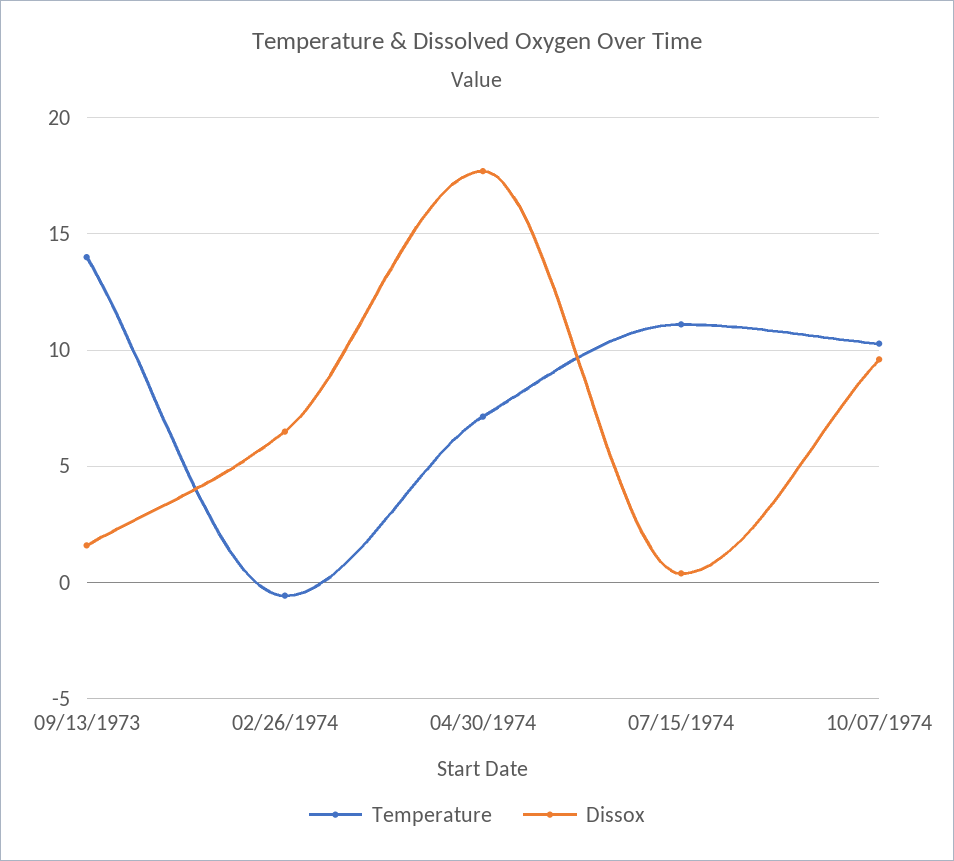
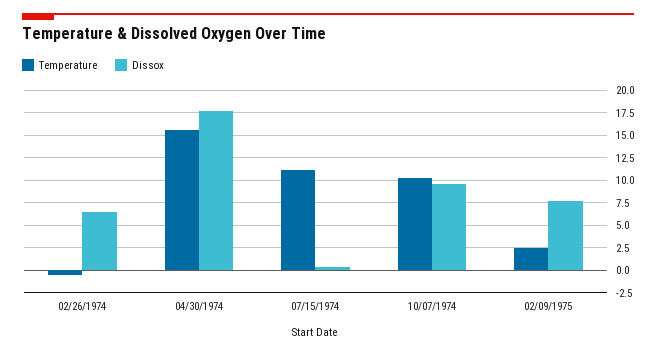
Temperature, 09/13/1973: 14 -> none
Dissox, 09/13/1973: 1.5 -> none
Temperature, 04/30/1974: 7 -> 15
Temperature, 02/09/1975: none -> 2.5
Dissox, 02/09/1975: none -> 7.5

